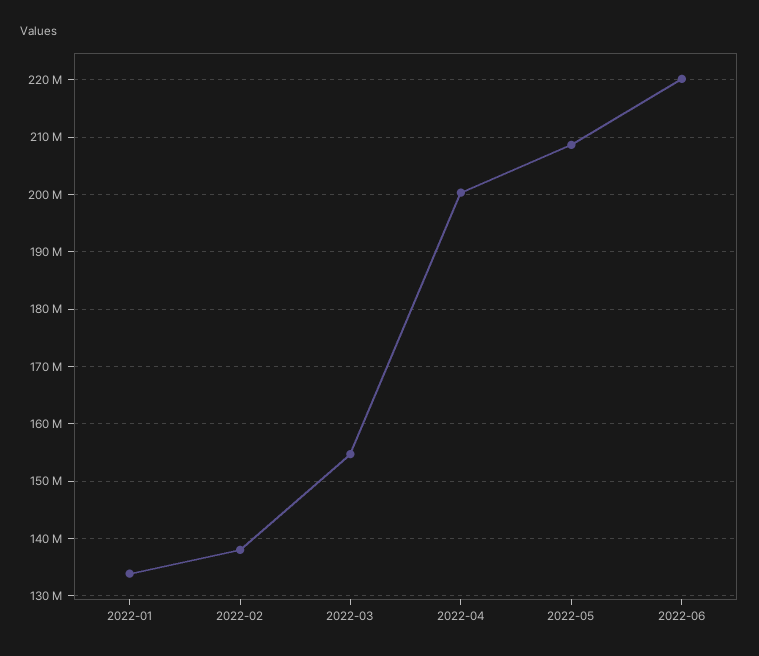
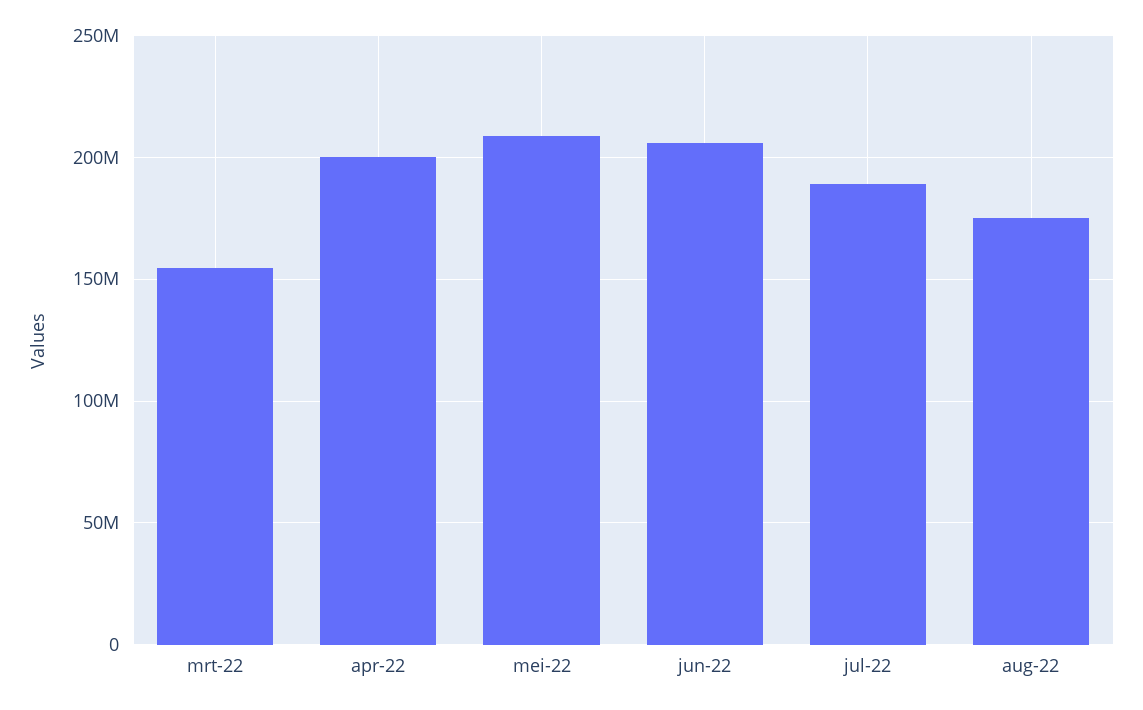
2022-01: 134000000 -> none
2022-02: 138000000 -> none
2022-06: 220000000 -> 205000000
jul-22: none -> 190000000
aug-22: none -> 175000000

